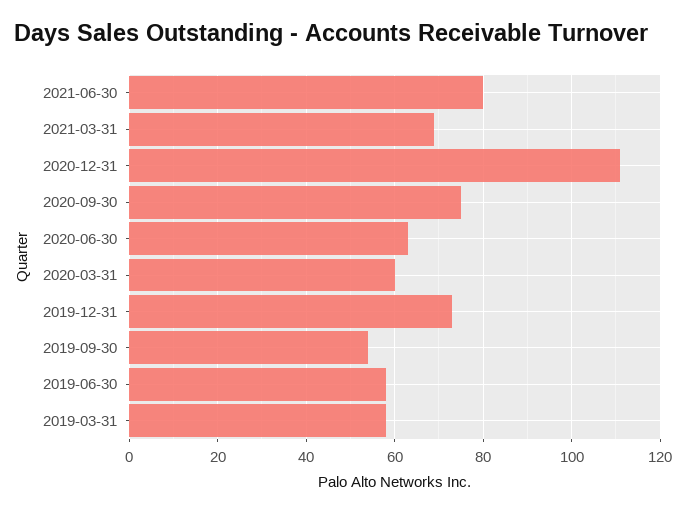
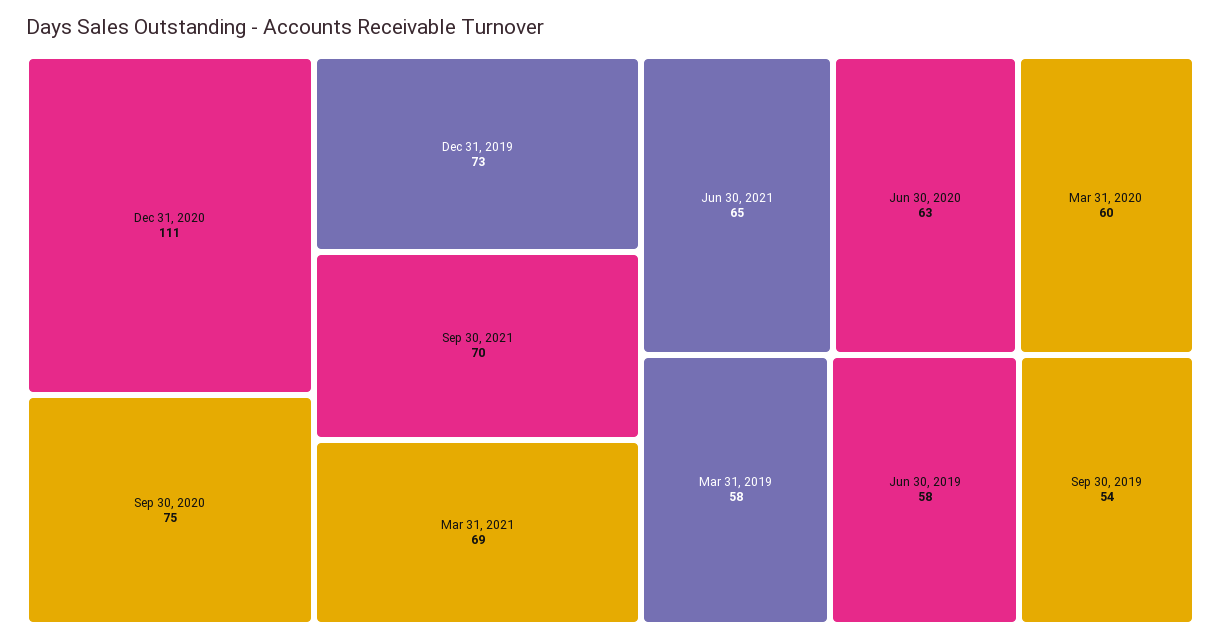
2021-06-30: 80 -> 65
Sep 30, 2021: none -> 70

